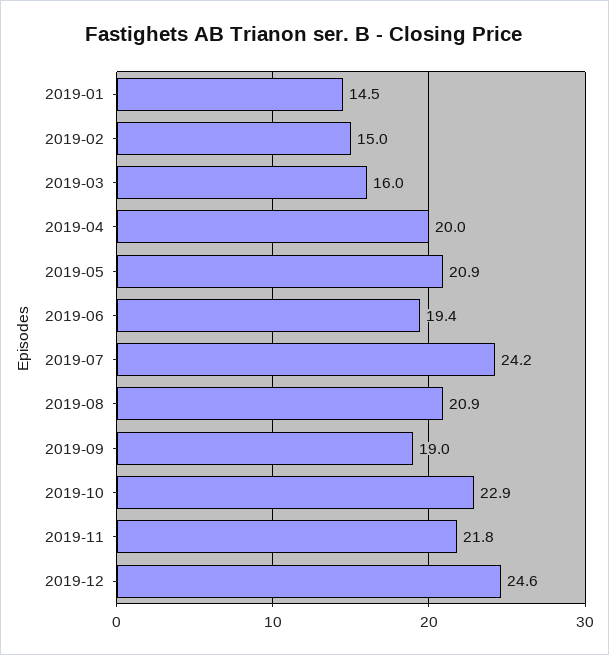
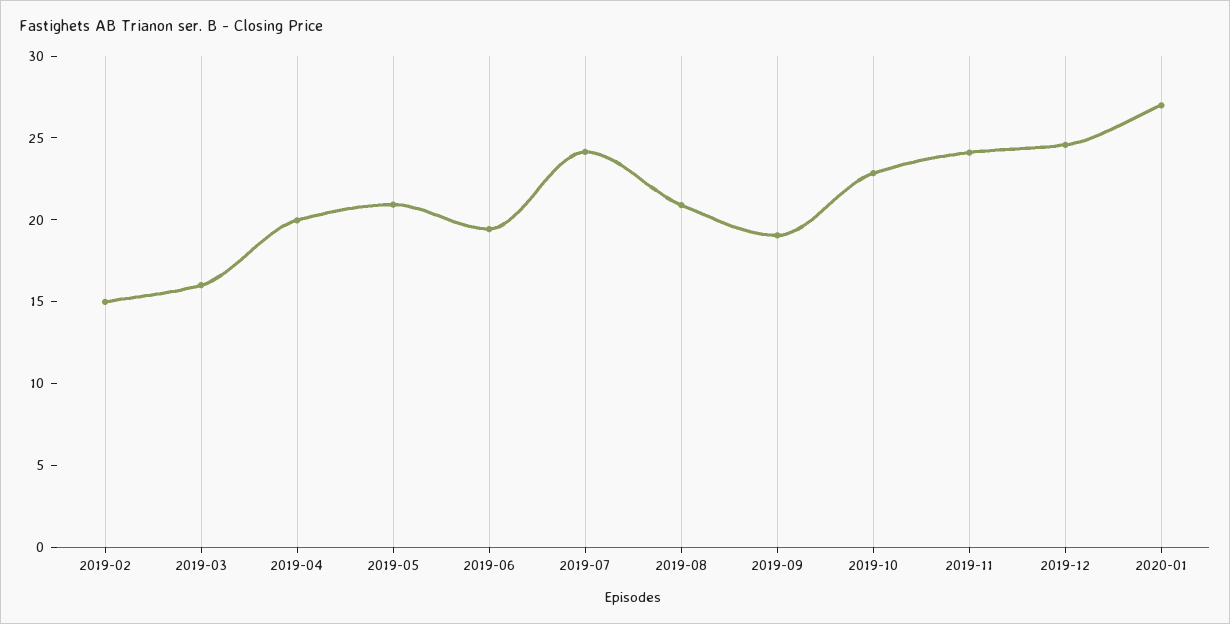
2019-01: 14.5 -> none
2019-11: 21.8 -> 24
2020-01: none -> 27

